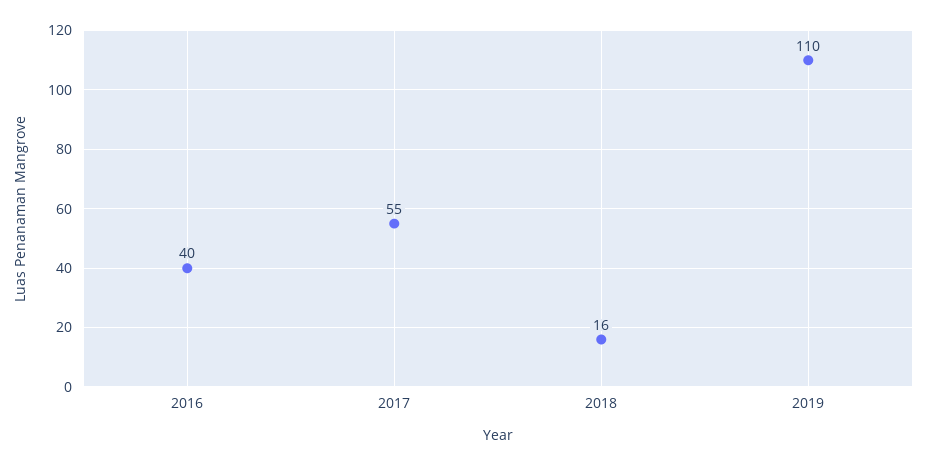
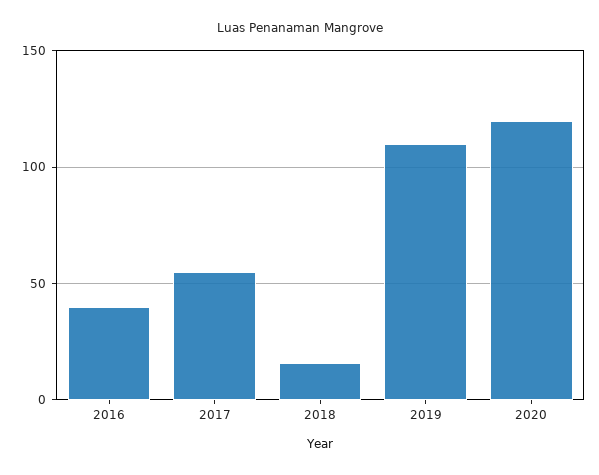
2020: none -> 120

